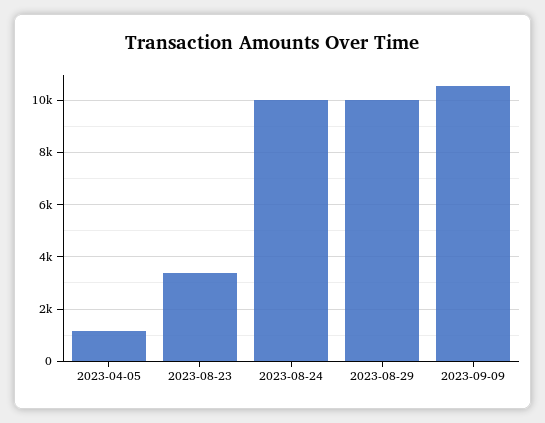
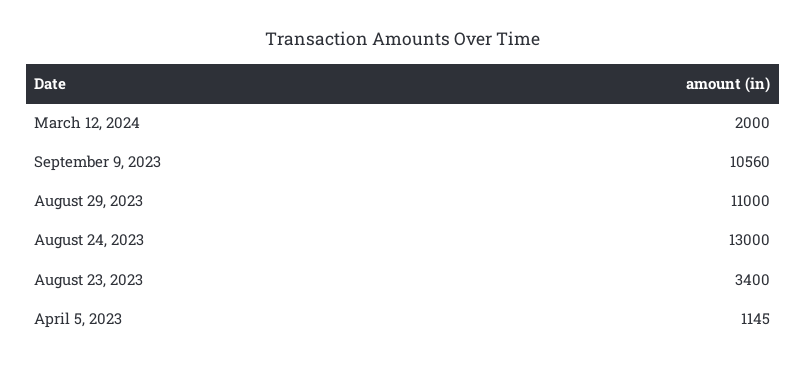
2023-08-24: 10000 -> 13000
2023-08-29: 10000 -> 11000
March 12, 2024: none -> 2000

